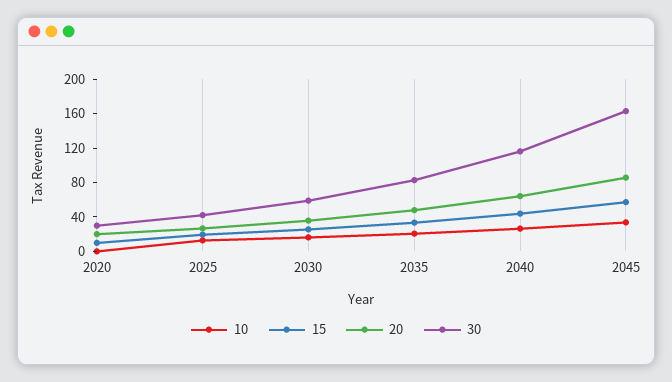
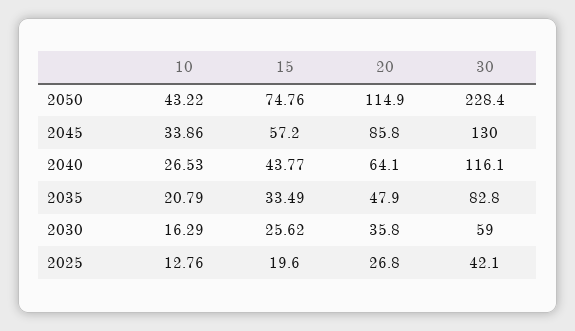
10, 2020: 0 -> none
15, 2020: 10 -> none
20, 2020: 20 -> none
30, 2020: 30 -> none
30, 2045: 160 -> 130
10, 2050: none -> 43.22
15, 2050: none -> 74.76
20, 2050: none -> 114.9
30, 2050: none -> 228.4

